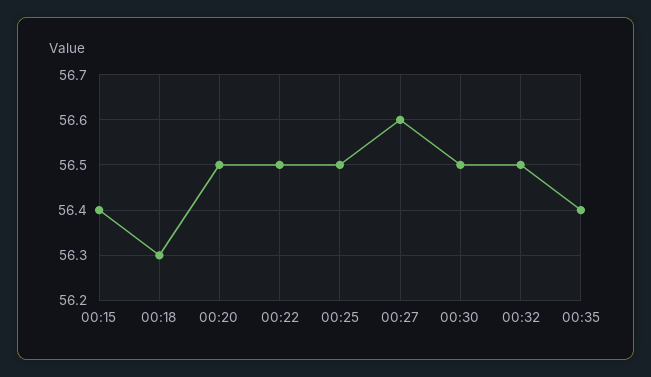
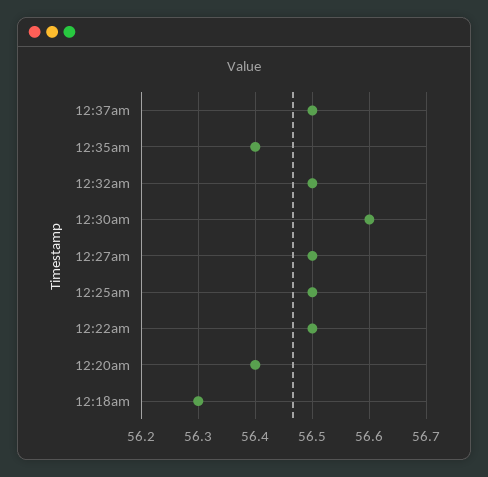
00:15: 56.4 -> none
00:20: 56.5 -> 56.4
00:27: 56.6 -> 56.5
00:30: 56.5 -> 56.6
12:37am: none -> 56.5

